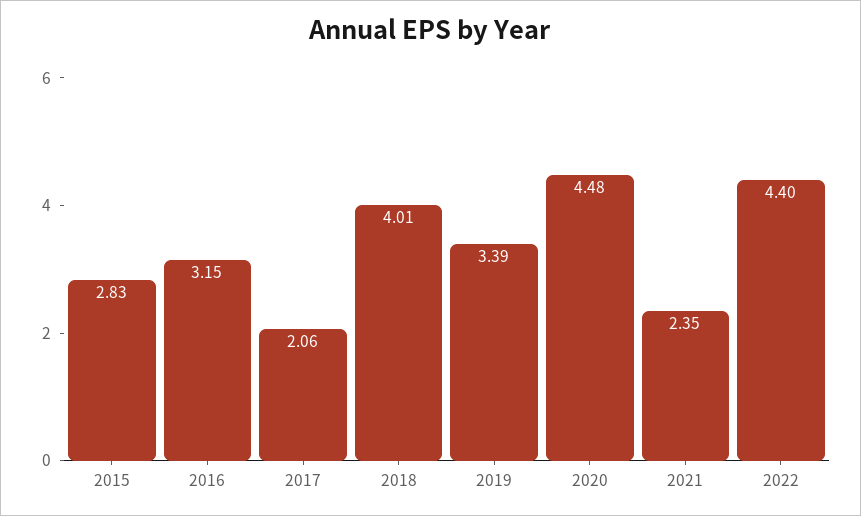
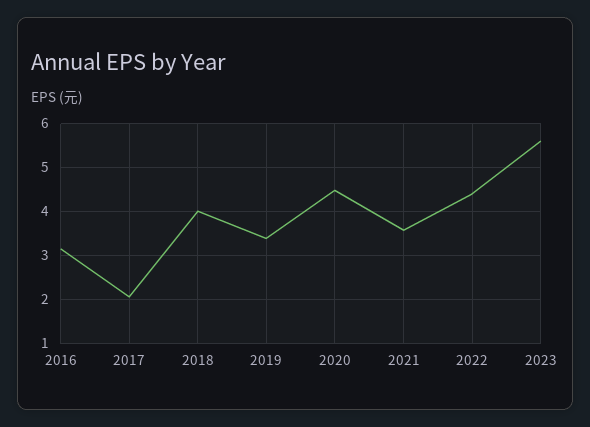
2015: 2.83 -> none
2021: 2.35 -> 3.6
2023: none -> 5.6

